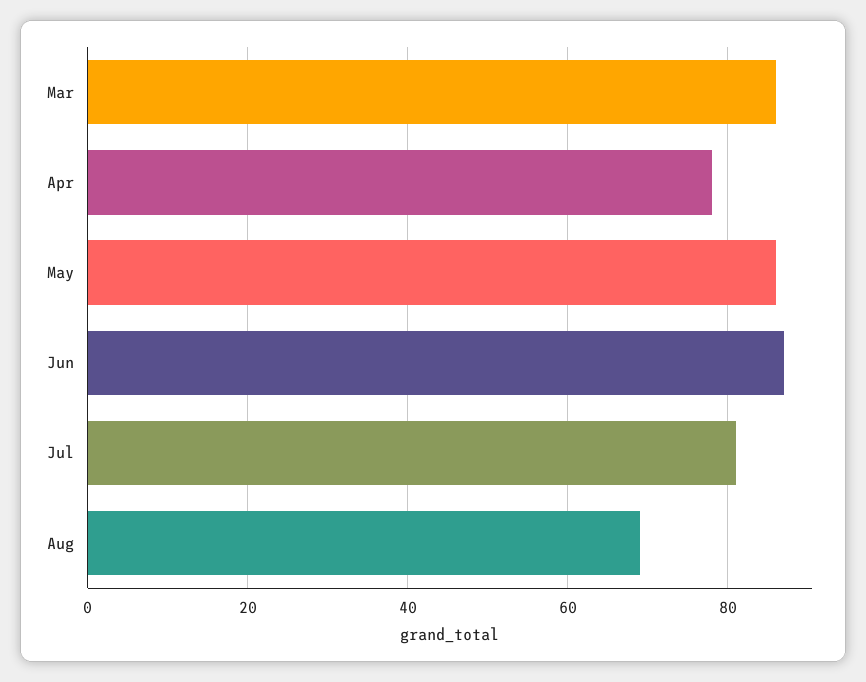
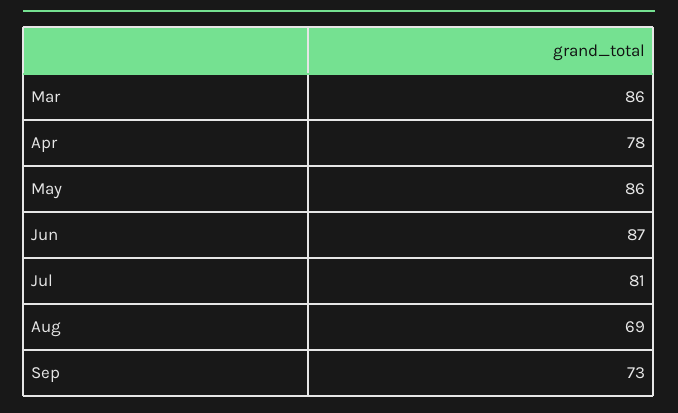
Sep: none -> 73

